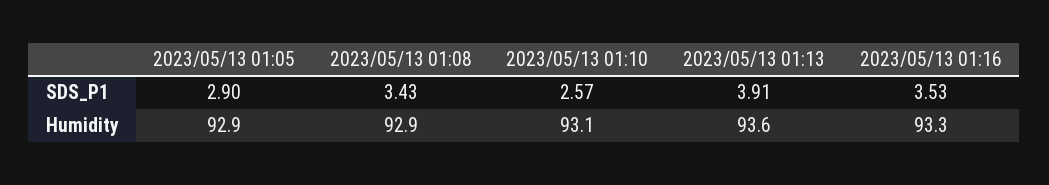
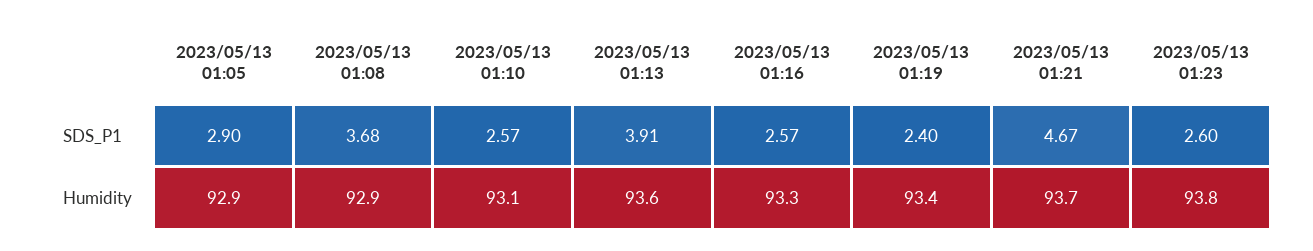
2023/05/13 01:08, SDS_P1: 3.43 -> 3.68
2023/05/13 01:16, SDS_P1: 3.53 -> 2.57
2023/05/13 01:19, SDS_P1: none -> 2.4
2023/05/13 01:21, SDS_P1: none -> 4.67
2023/05/13 01:23, SDS_P1: none -> 2.6
2023/05/13 01:19, Humidity: none -> 93.4
2023/05/13 01:21, Humidity: none -> 93.7
2023/05/13 01:23, Humidity: none -> 93.8

